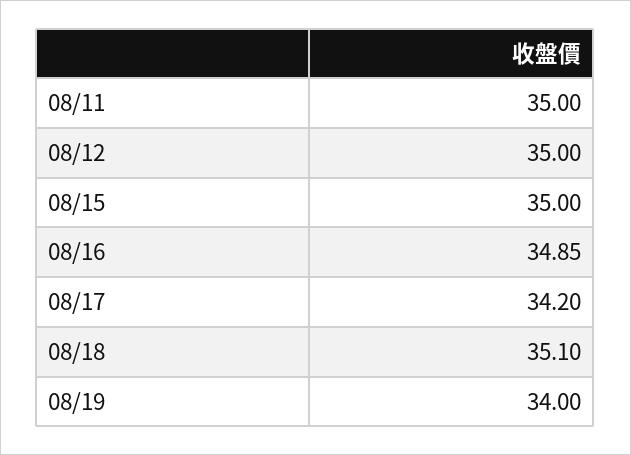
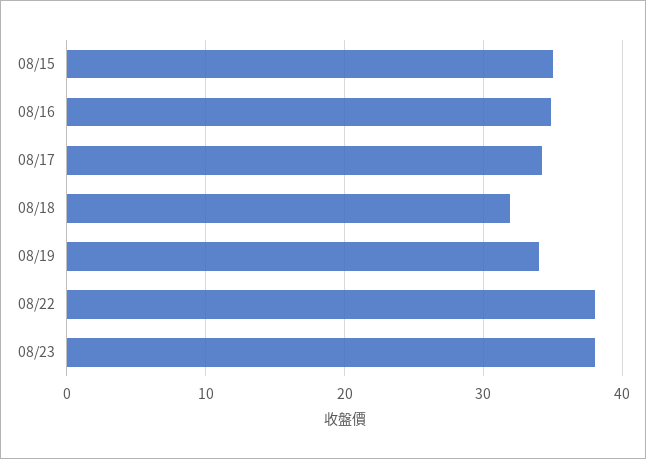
08/11: 35 -> none
08/12: 35 -> none
08/18: 35.1 -> 32
08/22: none -> 38
08/23: none -> 38

